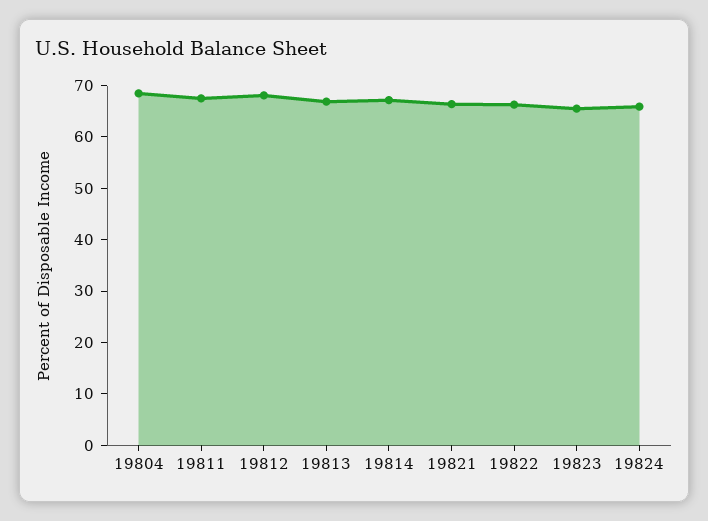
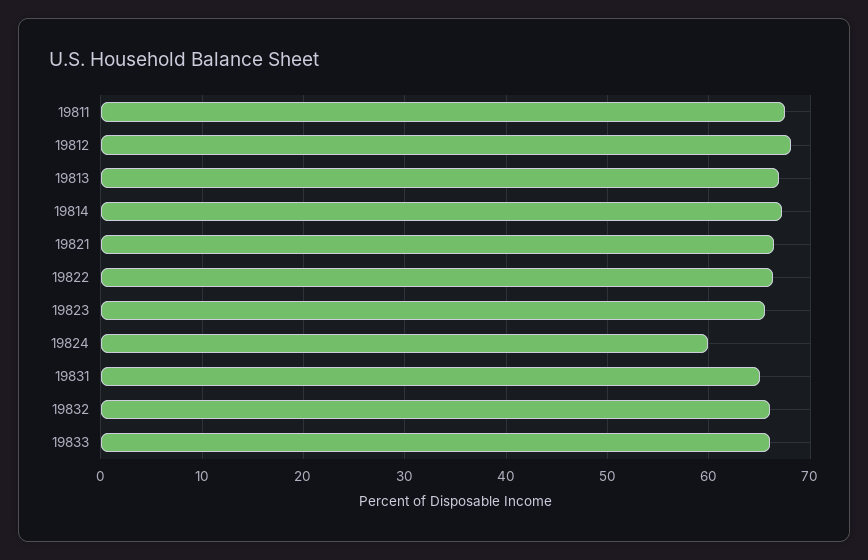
19804: 68 -> none
19824: 66 -> 60
19831: none -> 65
19832: none -> 66
19833: none -> 66

